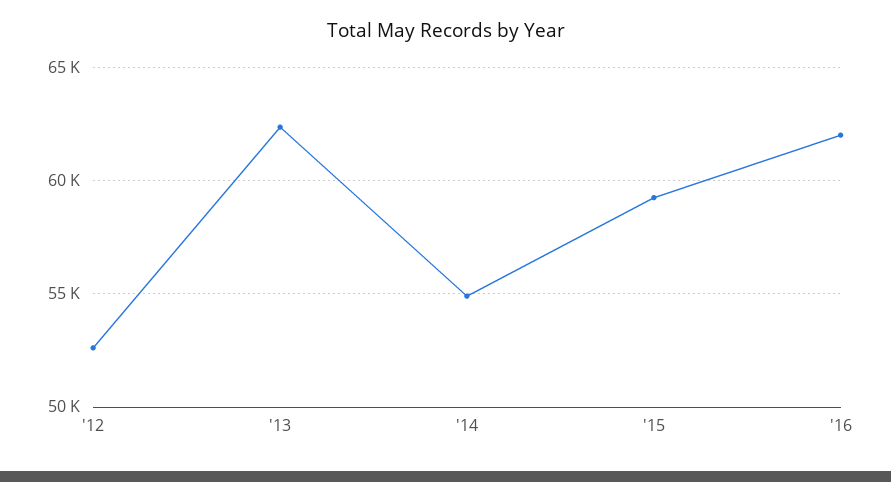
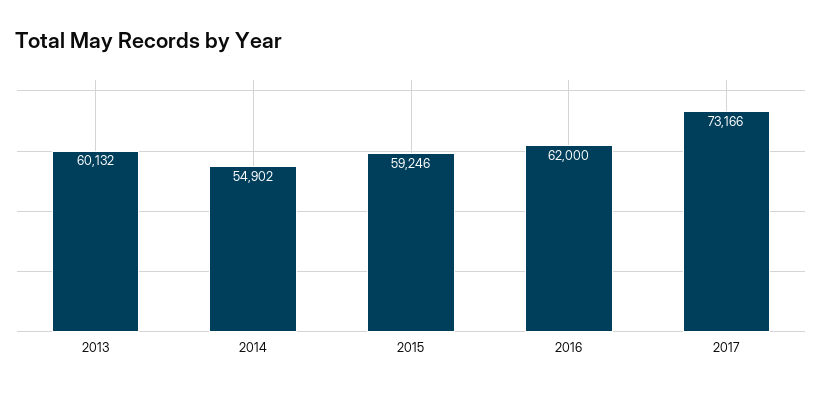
'12: 52500 -> none
'13: 62500 -> 60132
2017: none -> 73166

